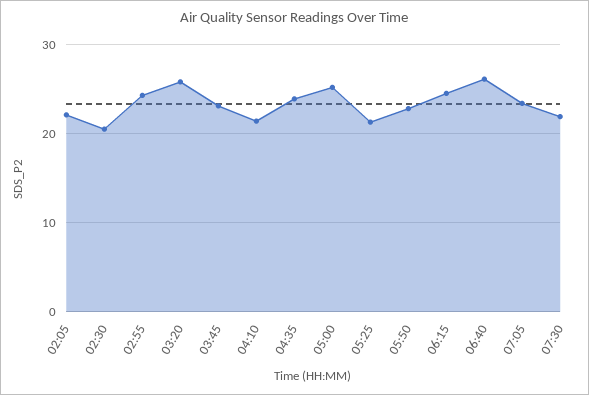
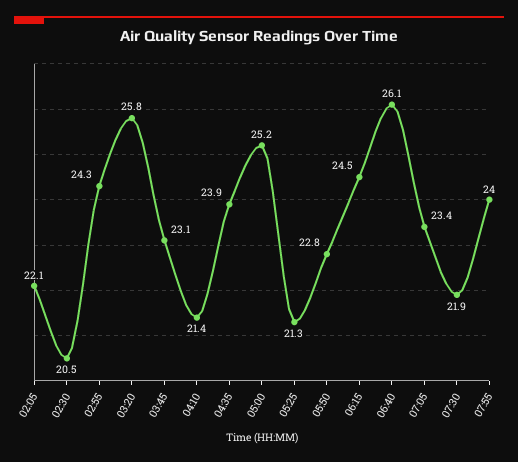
07:55: none -> 24

